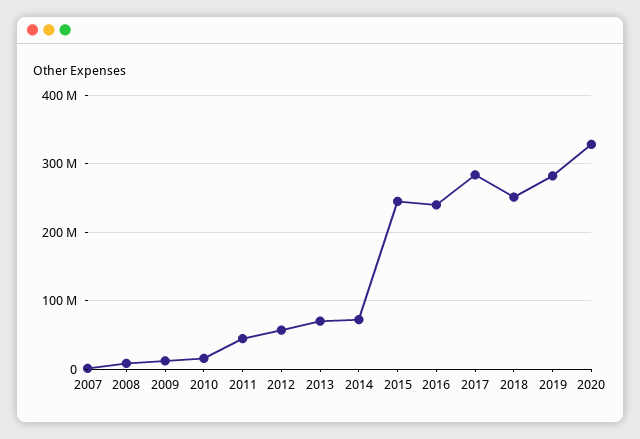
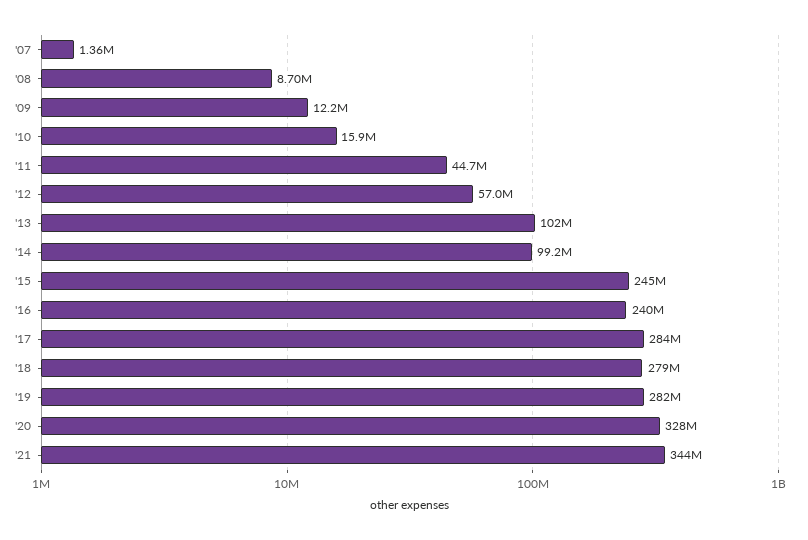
2013: 70000000 -> 102000000
2014: 70000000 -> 99200000
2018: 250000000 -> 279000000
'21: none -> 344000000

